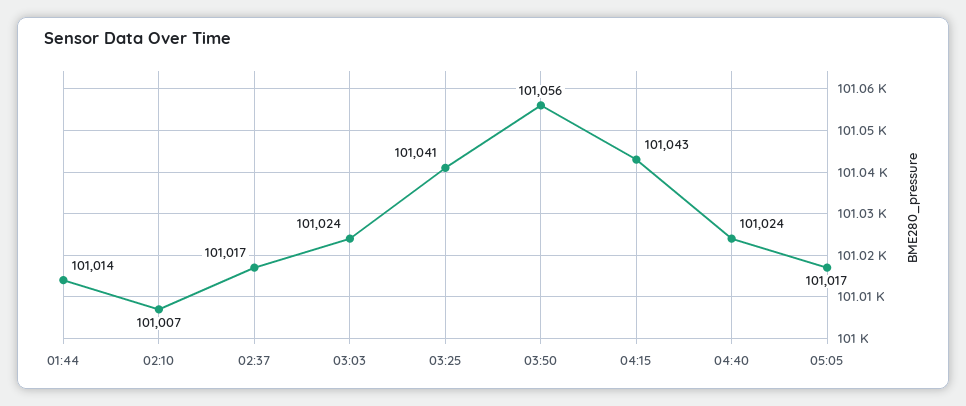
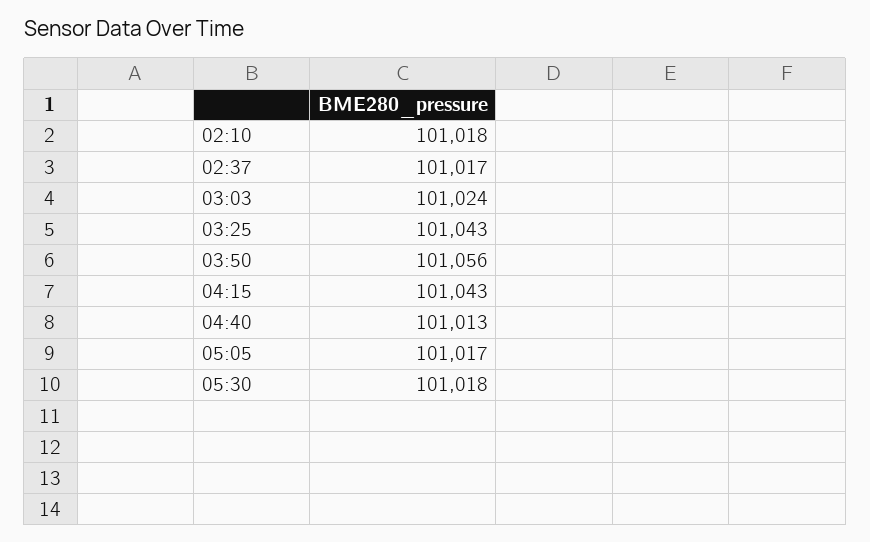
01:44: 101014 -> none
02:10: 101007 -> 101018
03:25: 101041 -> 101043
04:40: 101024 -> 101013
05:30: none -> 101018

